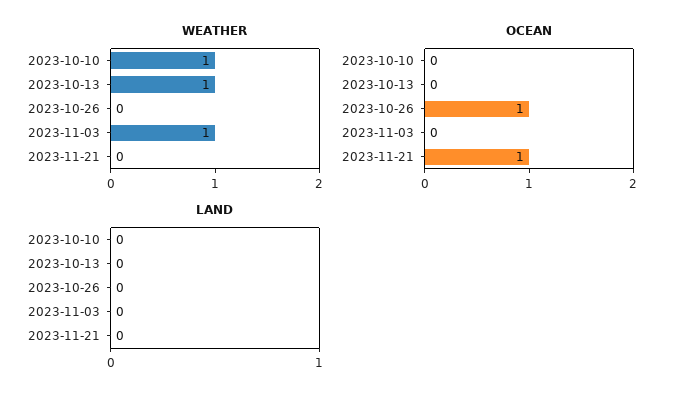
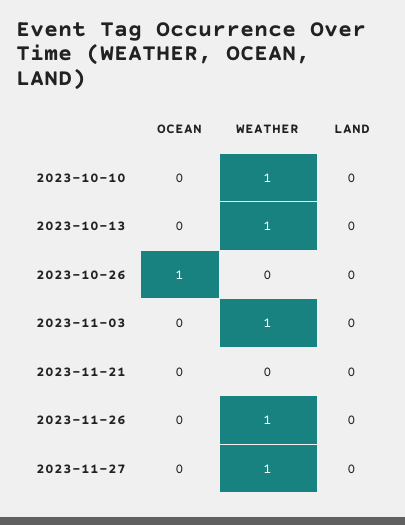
OCEAN, 2023-11-21: 1 -> 0
OCEAN, 2023-11-26: none -> 0
WEATHER, 2023-11-26: none -> 1
LAND, 2023-11-26: none -> 0
OCEAN, 2023-11-27: none -> 0
WEATHER, 2023-11-27: none -> 1
LAND, 2023-11-27: none -> 0

